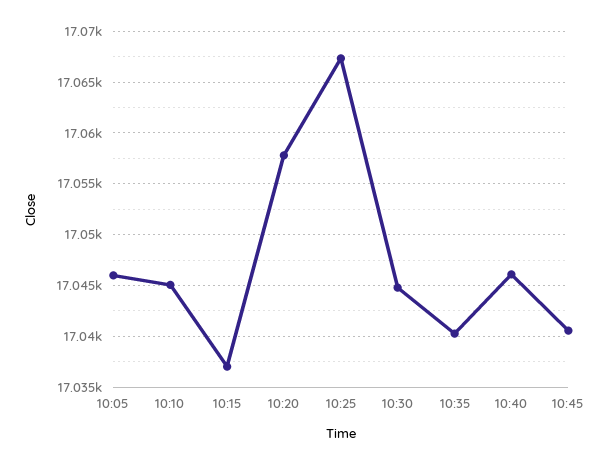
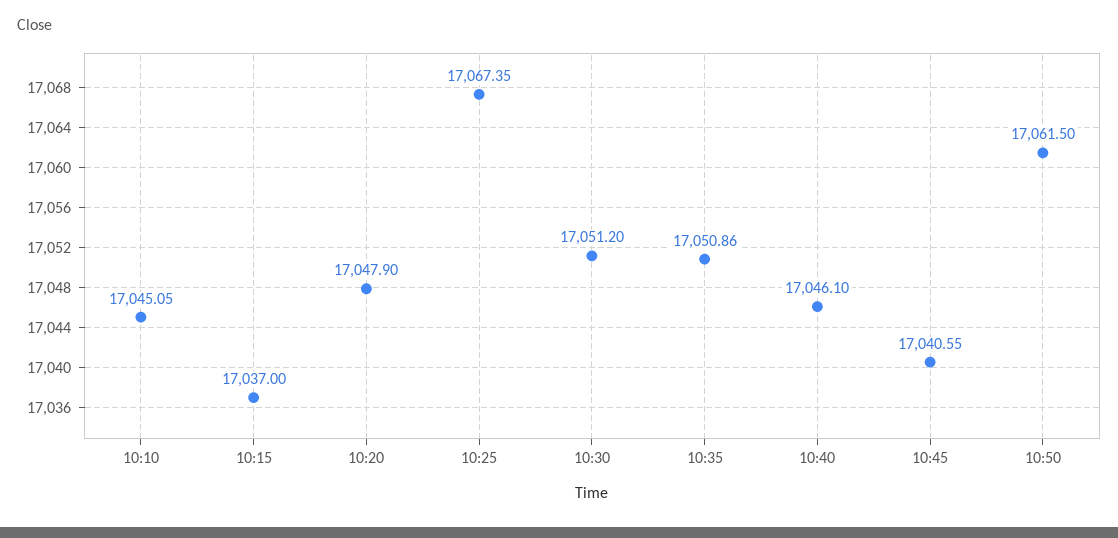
10:05: 17046 -> none
10:20: 17058 -> 17047.9
10:30: 17045 -> 17051.2
10:35: 17040 -> 17050.86
10:50: none -> 17061.5

